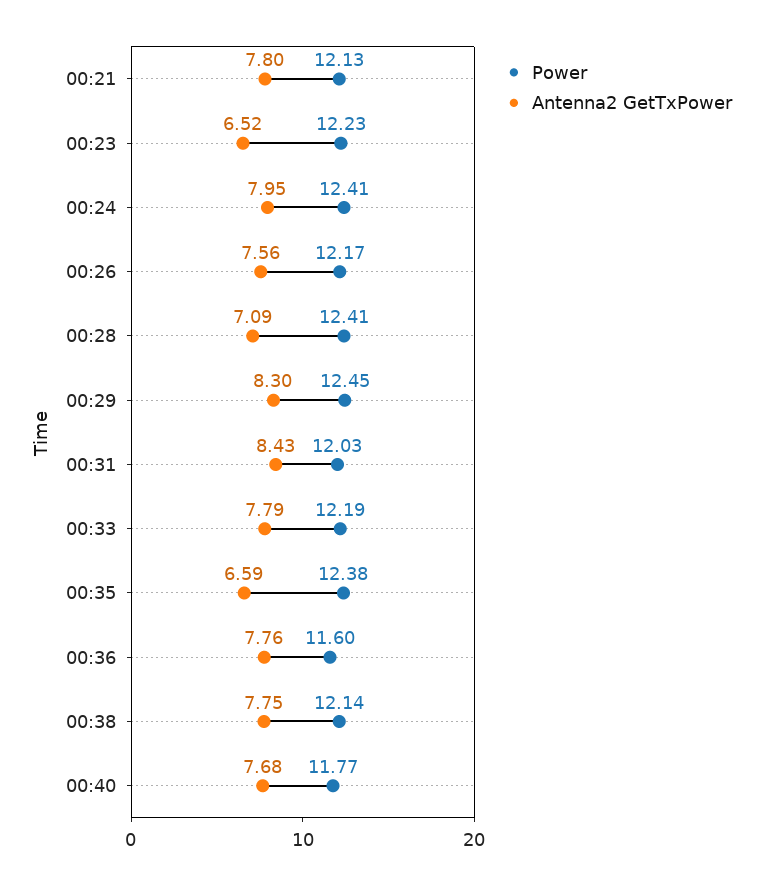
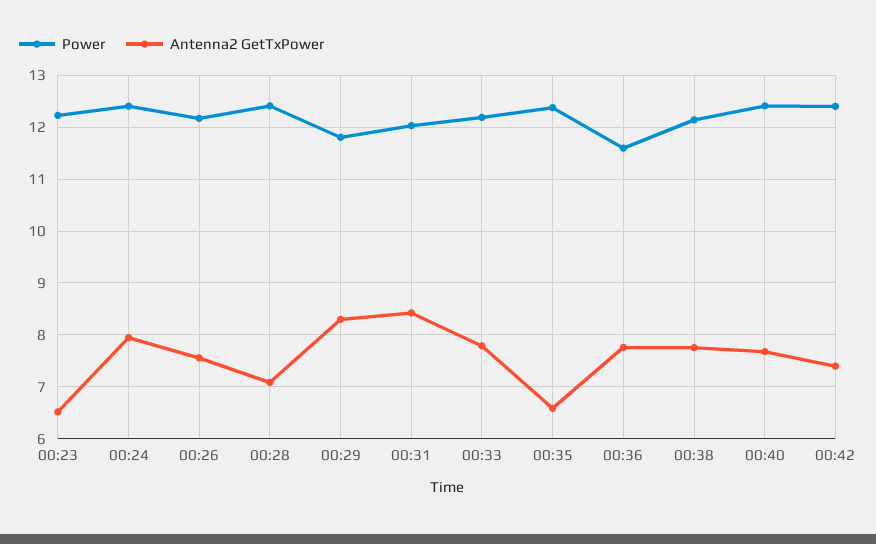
Power, 00:21: 12.13 -> none
Antenna2 GetTxPower, 00:21: 7.8 -> none
Power, 00:29: 12.45 -> 11.8
Power, 00:40: 11.77 -> 12.4
Power, 00:42: none -> 12.4
Antenna2 GetTxPower, 00:42: none -> 7.4

